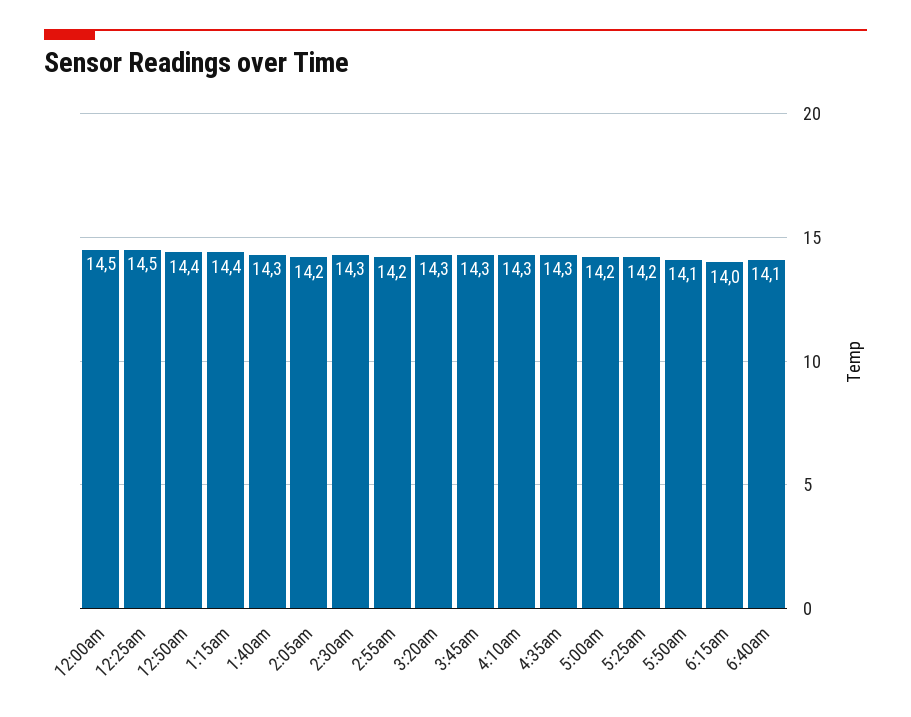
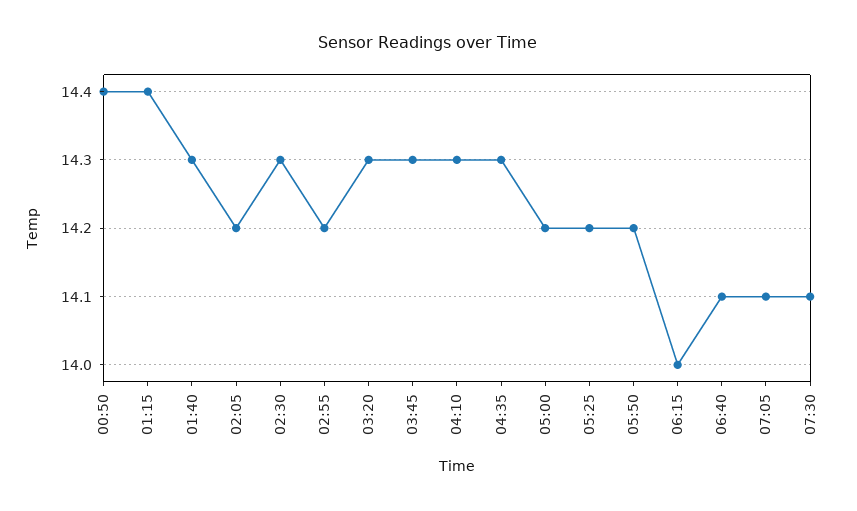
12:00am: 14.5 -> none
12:25am: 14.5 -> none
5:50am: 14.1 -> 14.2
07:05: none -> 14.1
07:30: none -> 14.1

